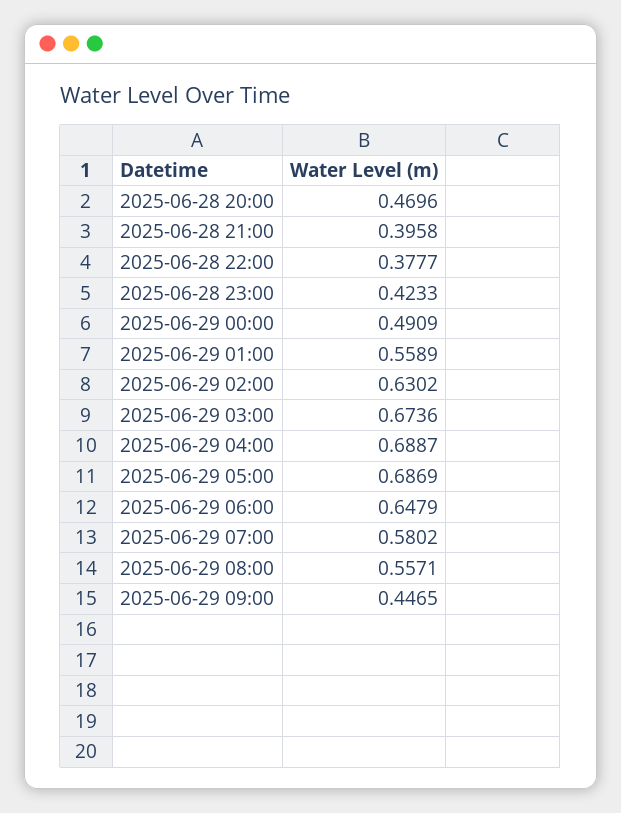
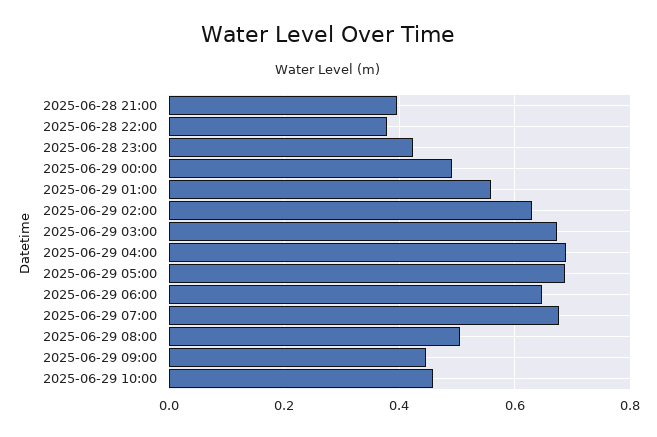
2025-06-28 20:00: 0.4696 -> none
2025-06-29 07:00: 0.5802 -> 0.68
2025-06-29 08:00: 0.5571 -> 0.5
2025-06-29 10:00: none -> 0.46

